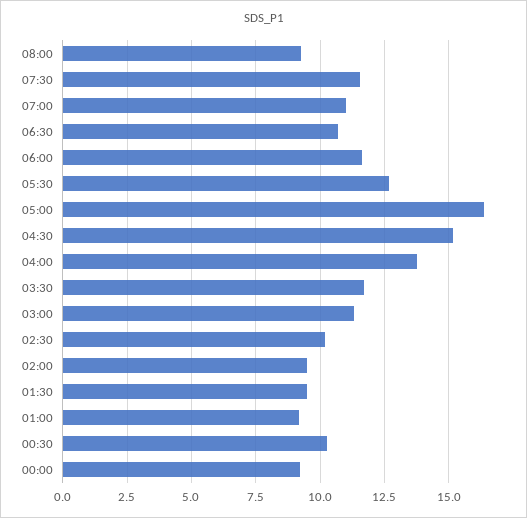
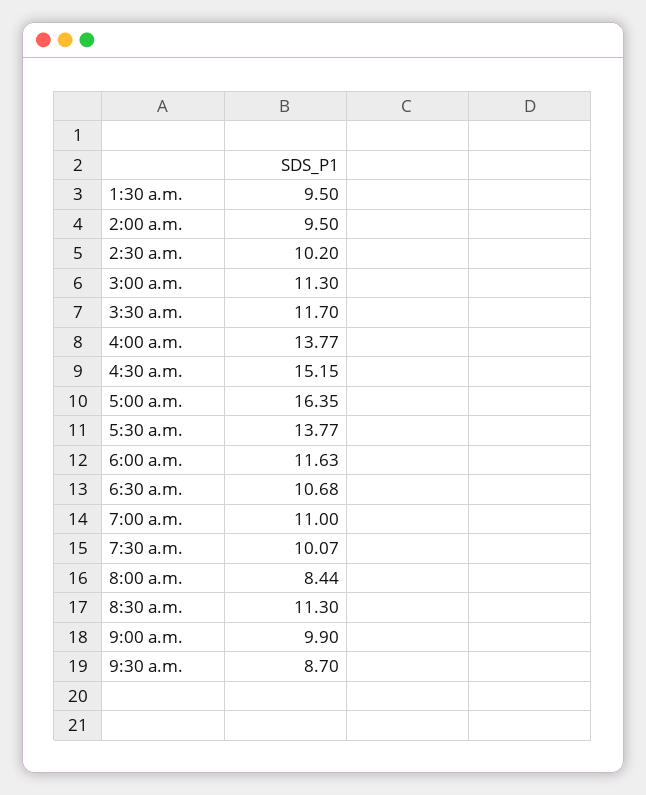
08:00: 9.25 -> 8.44
07:30: 11.5 -> 10.07
05:30: 12.75 -> 13.77
01:00: 9.25 -> none
00:30: 10.25 -> none
00:00: 9.25 -> none
8:30 a.m.: none -> 11.3
9:00 a.m.: none -> 9.9
9:30 a.m.: none -> 8.7

